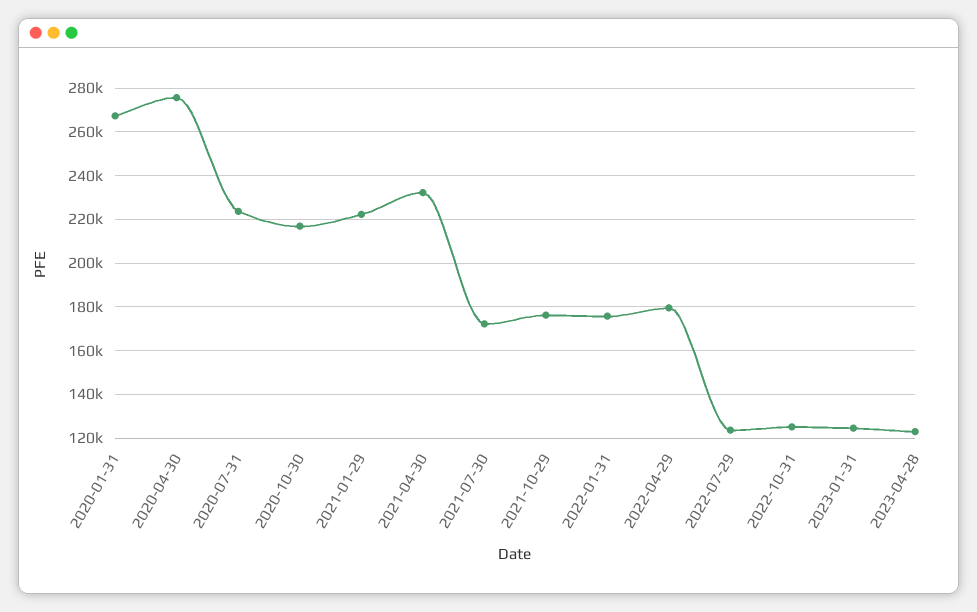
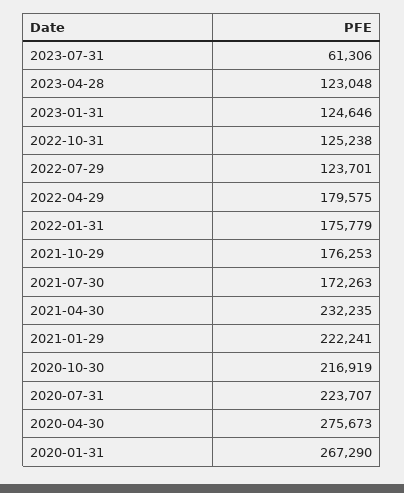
2023-07-31: none -> 61306

